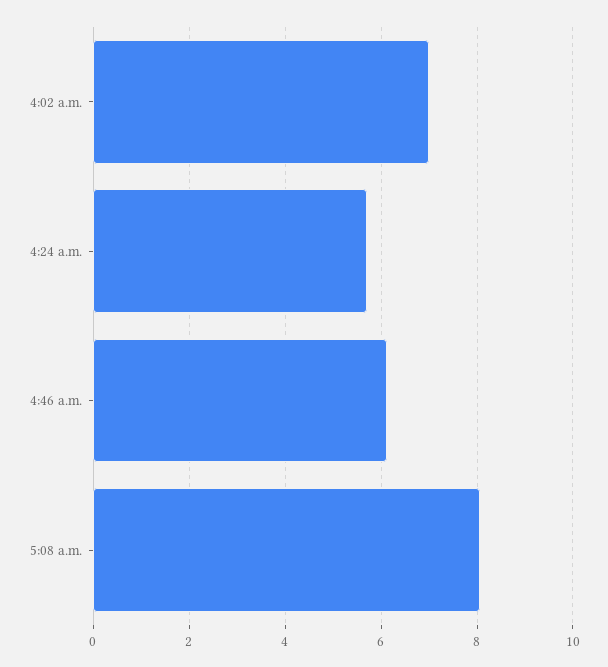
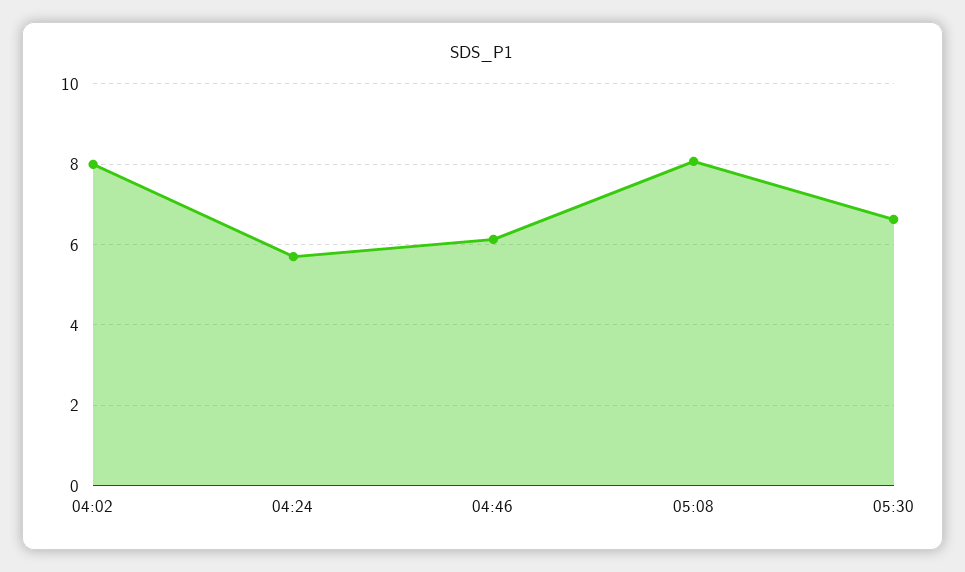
4:02 a.m.: 7 -> 8
05:30: none -> 6.6

